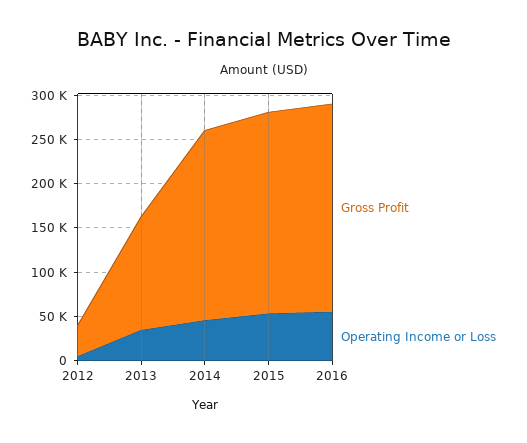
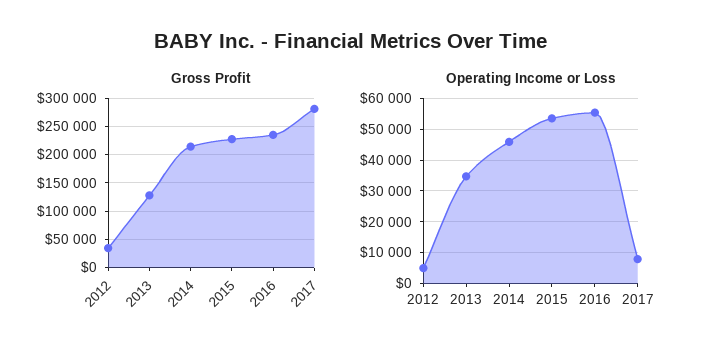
Gross Profit, 2017: none -> 275000
Operating Income or Loss, 2017: none -> 8000

